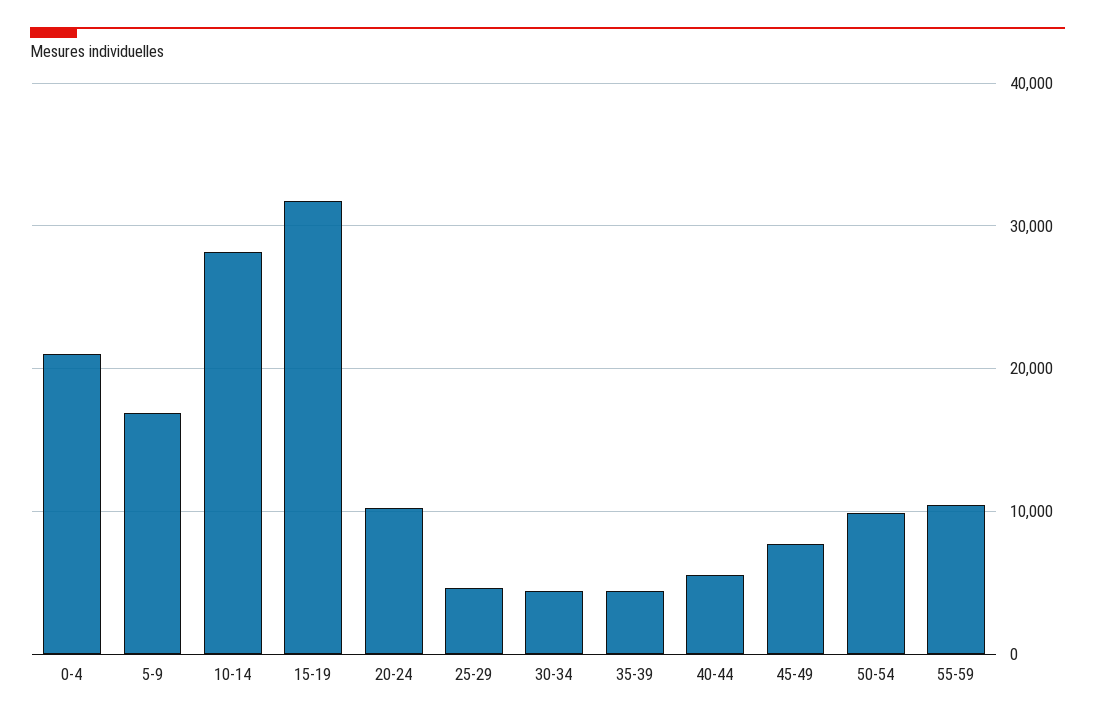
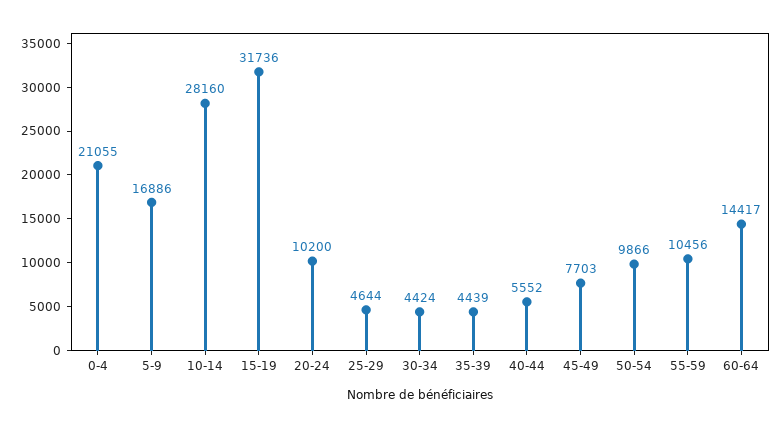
60-64: none -> 14417

